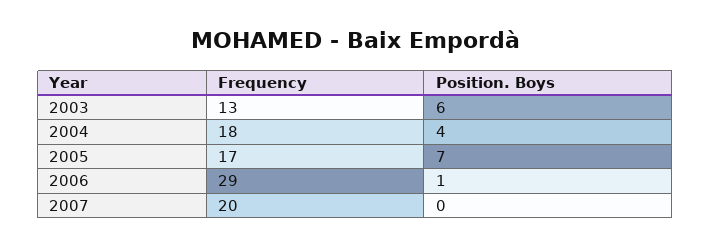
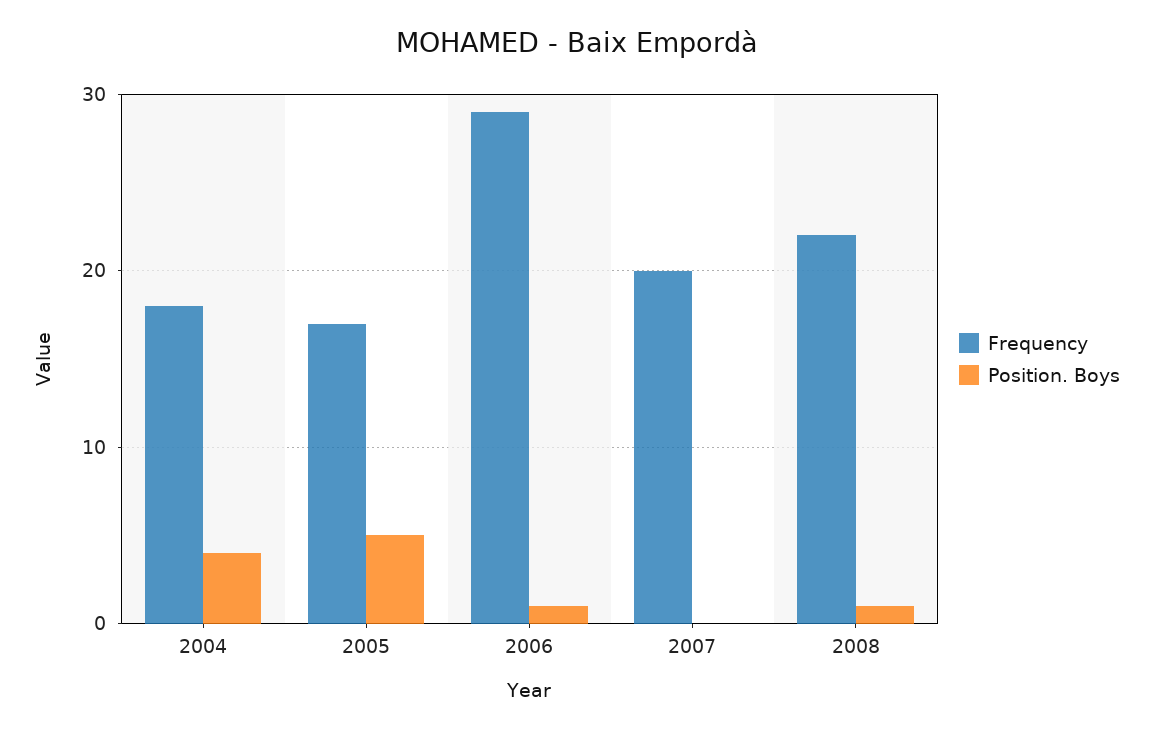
Frequency, 2003: 13 -> none
Position. Boys, 2003: 6 -> none
Position. Boys, 2005: 7 -> 5
Frequency, 2008: none -> 22
Position. Boys, 2008: none -> 1

